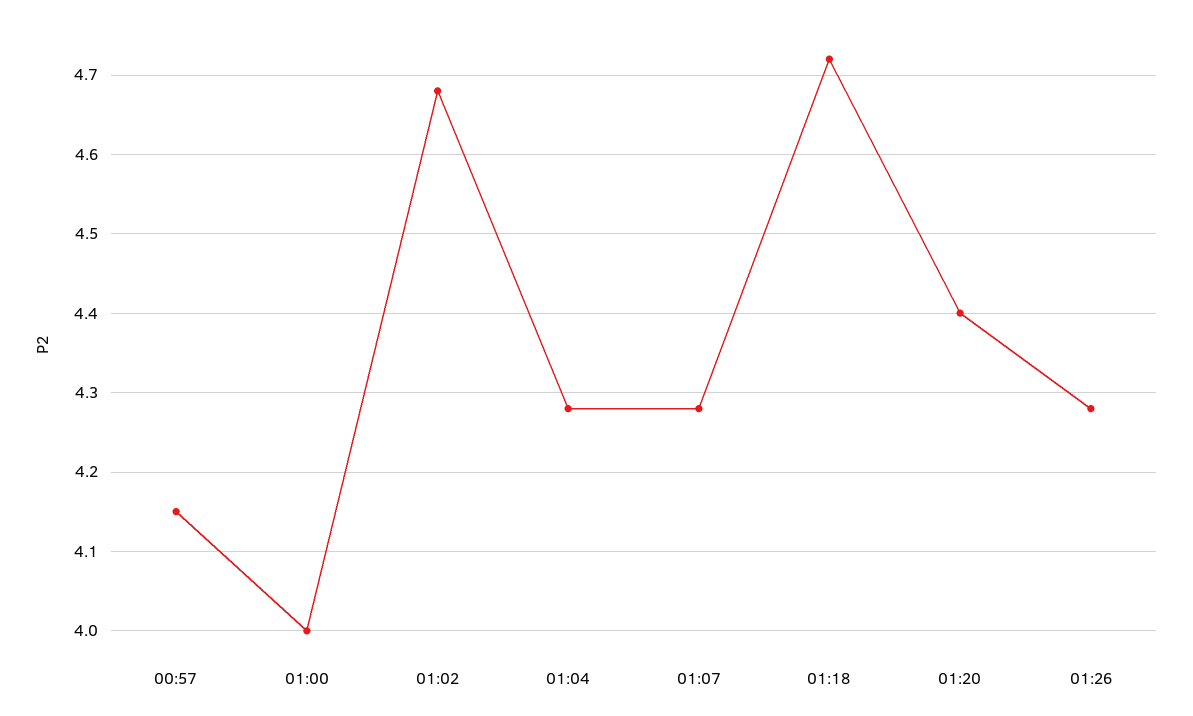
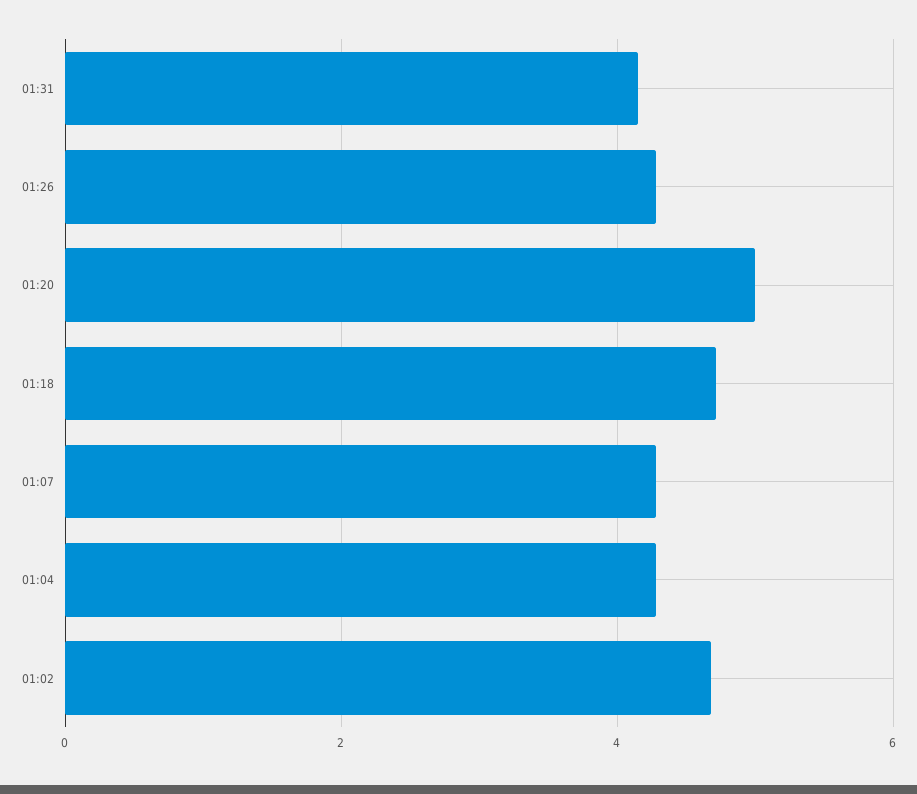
00:57: 4.15 -> none
01:00: 4 -> none
01:20: 4.4 -> 5
01:31: none -> 4.2

